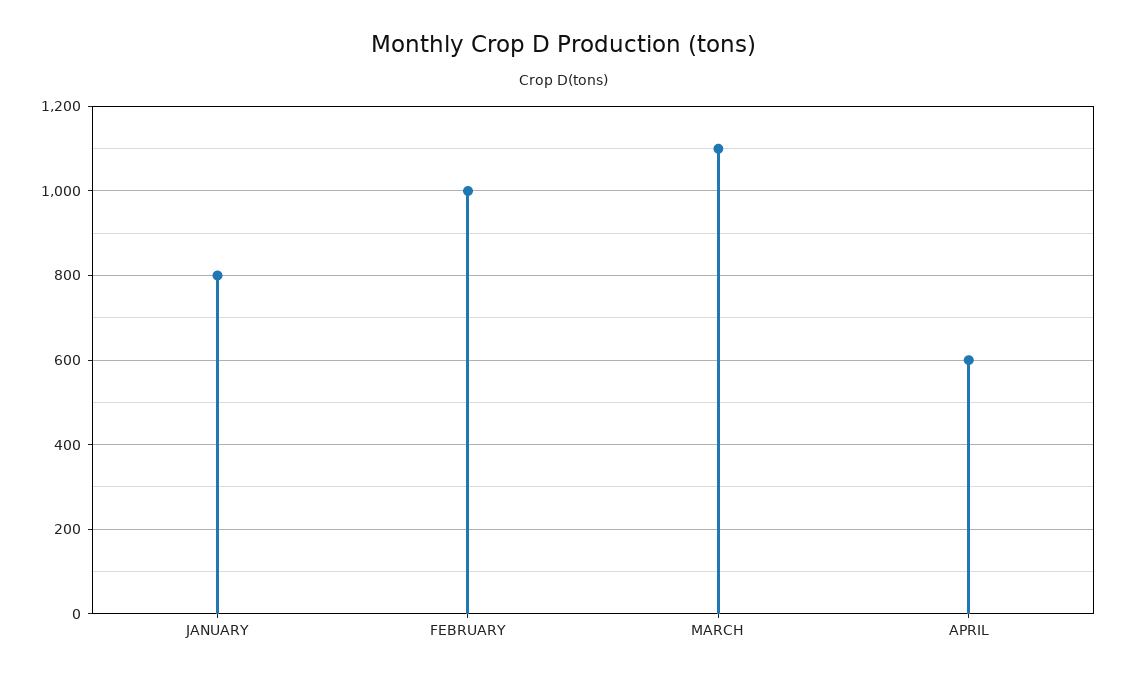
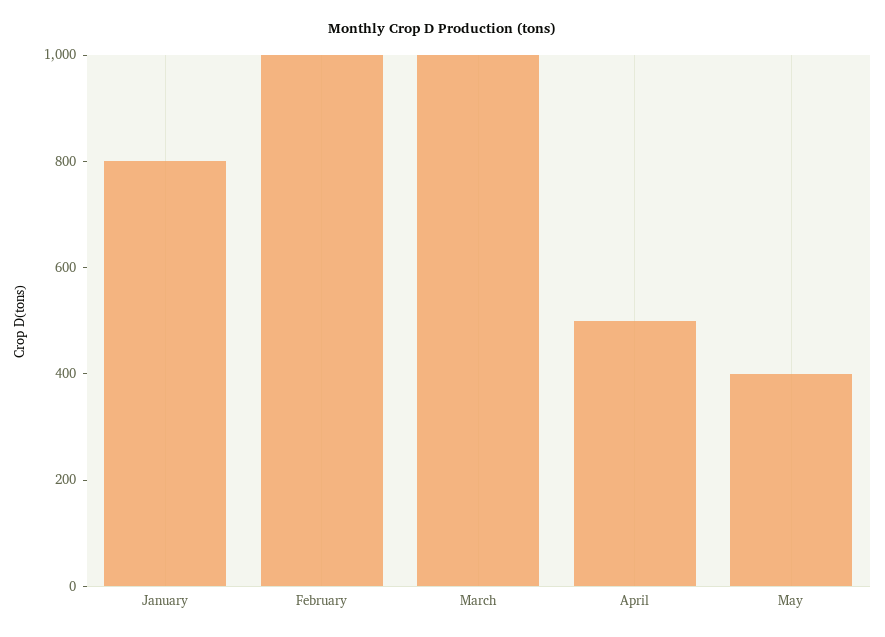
MARCH: 1100 -> 1000
APRIL: 600 -> 500
May: none -> 400

